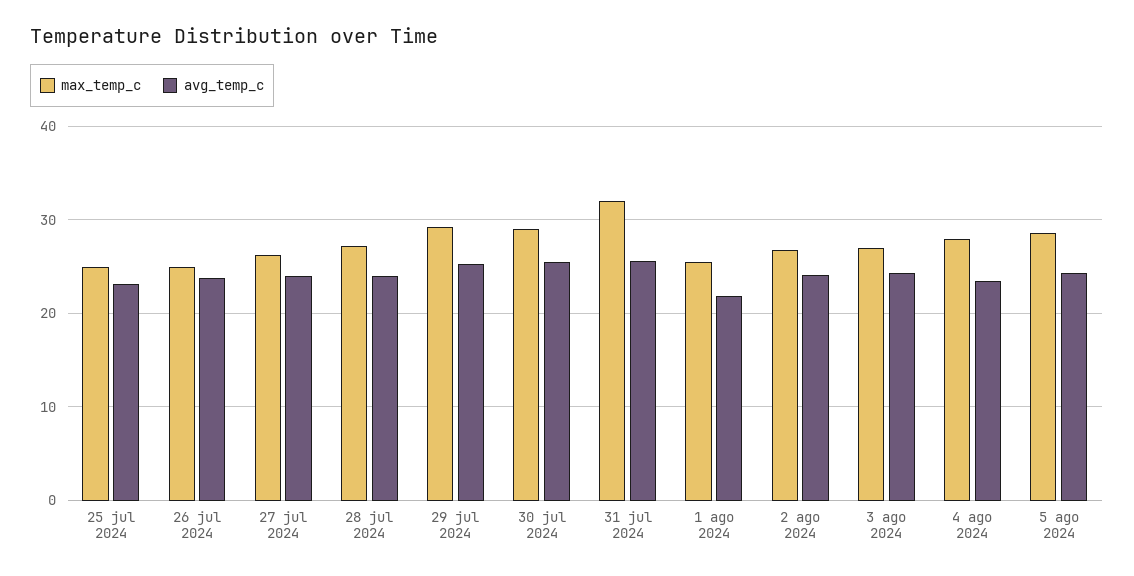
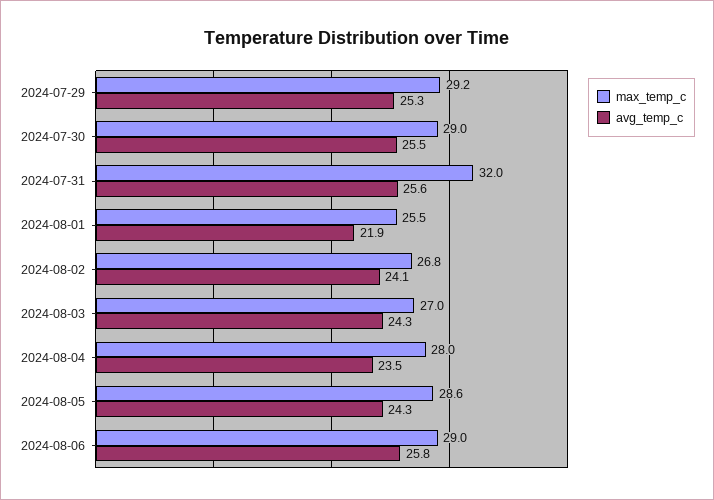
max_temp_c, 25 jul 2024: 25 -> none
avg_temp_c, 25 jul 2024: 23 -> none
max_temp_c, 26 jul 2024: 25 -> none
avg_temp_c, 26 jul 2024: 24 -> none
max_temp_c, 27 jul 2024: 26 -> none
avg_temp_c, 27 jul 2024: 24 -> none
max_temp_c, 28 jul 2024: 27 -> none
avg_temp_c, 28 jul 2024: 24 -> none
max_temp_c, 2024-08-06: none -> 29
avg_temp_c, 2024-08-06: none -> 25.8

